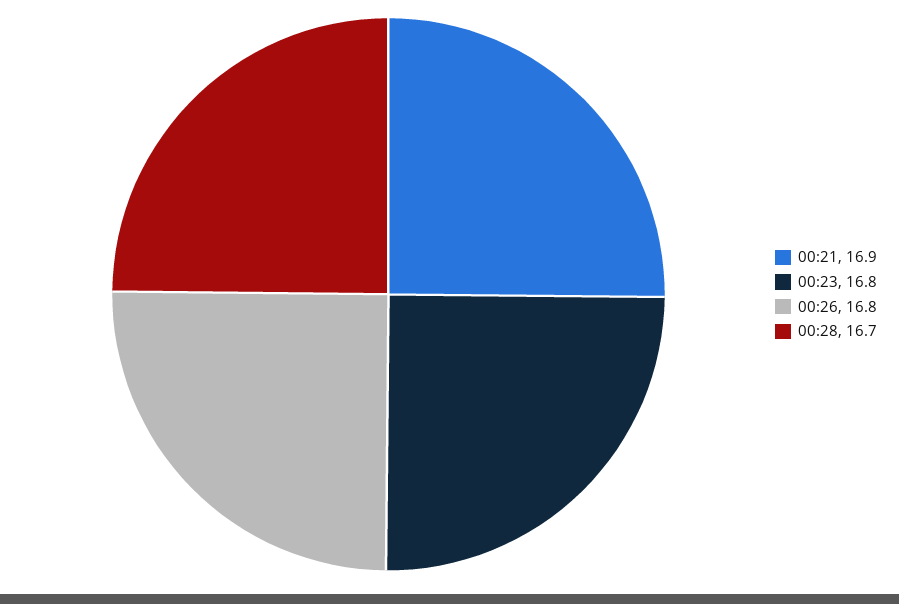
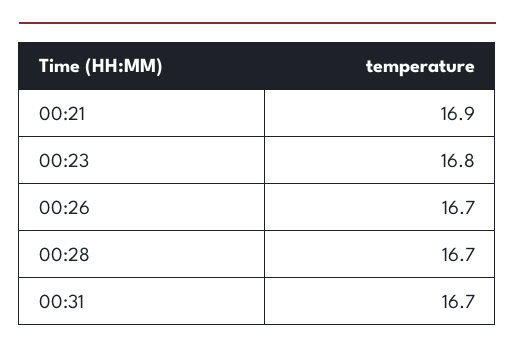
00:26: 16.8 -> 16.7
00:31: none -> 16.7

